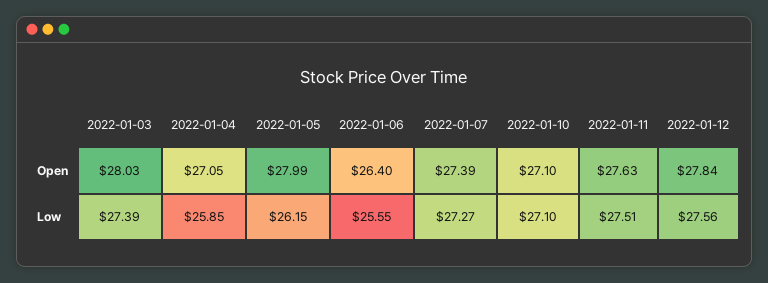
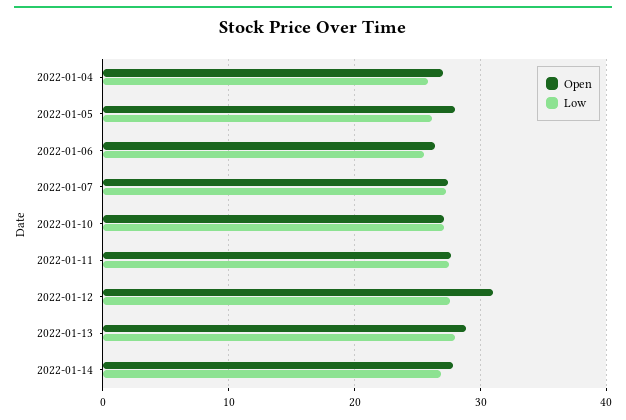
Open, 2022-01-03: 28.03 -> none
Open, 2022-01-12: 27.84 -> 31
Low, 2022-01-03: 27.39 -> none
Open, 2022-01-13: none -> 29
Low, 2022-01-13: none -> 28
Open, 2022-01-14: none -> 28
Low, 2022-01-14: none -> 27

